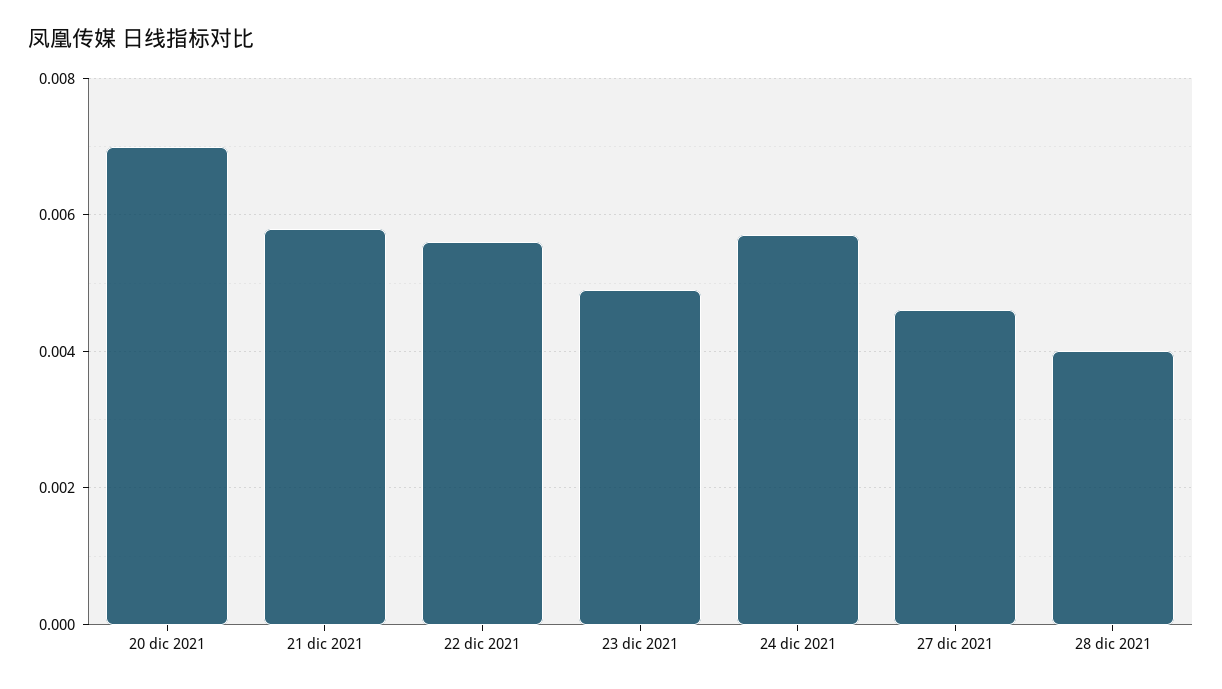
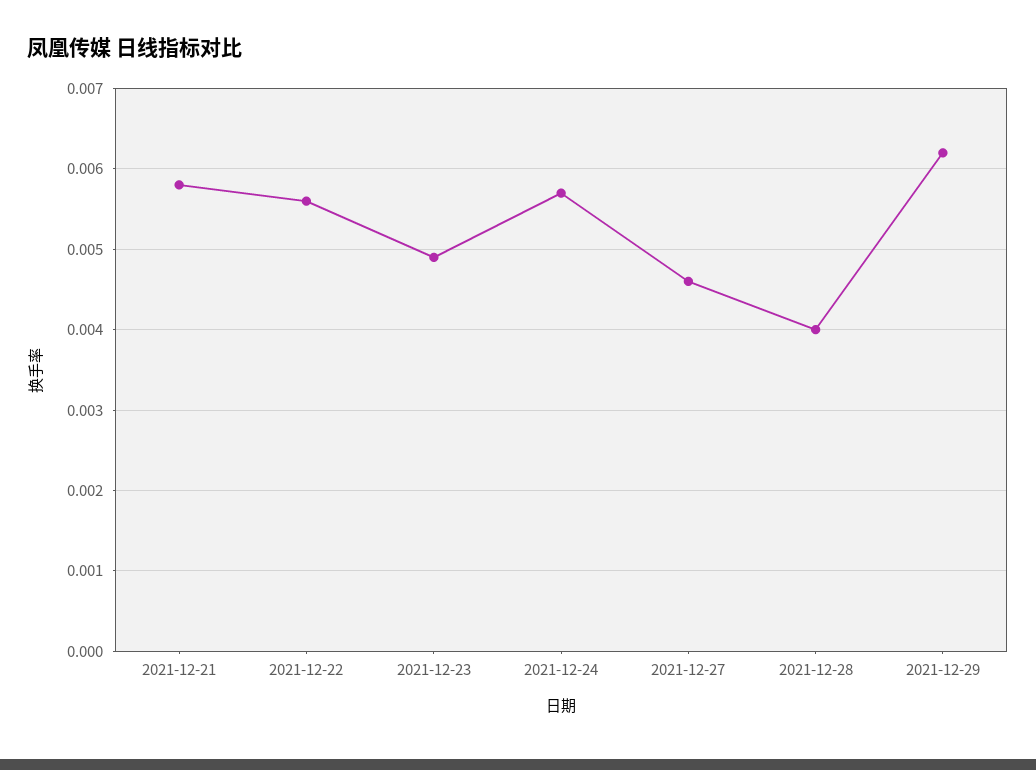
20 dic 2021: 0.007 -> none
2021-12-29: none -> 0.0062

